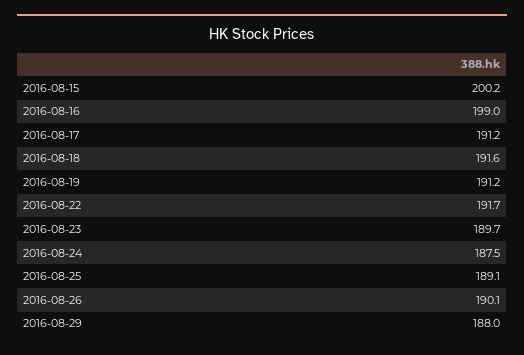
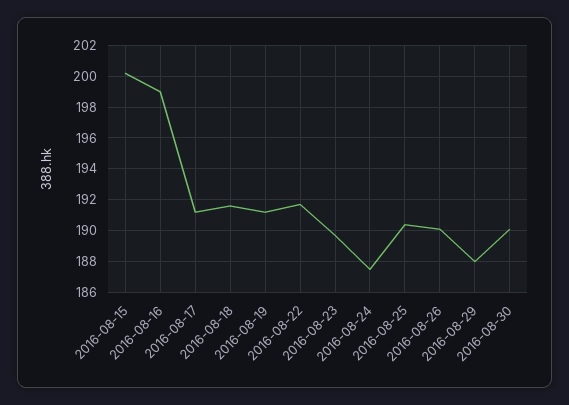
2016-08-25: 189.1 -> 190.5
2016-08-30: none -> 190

